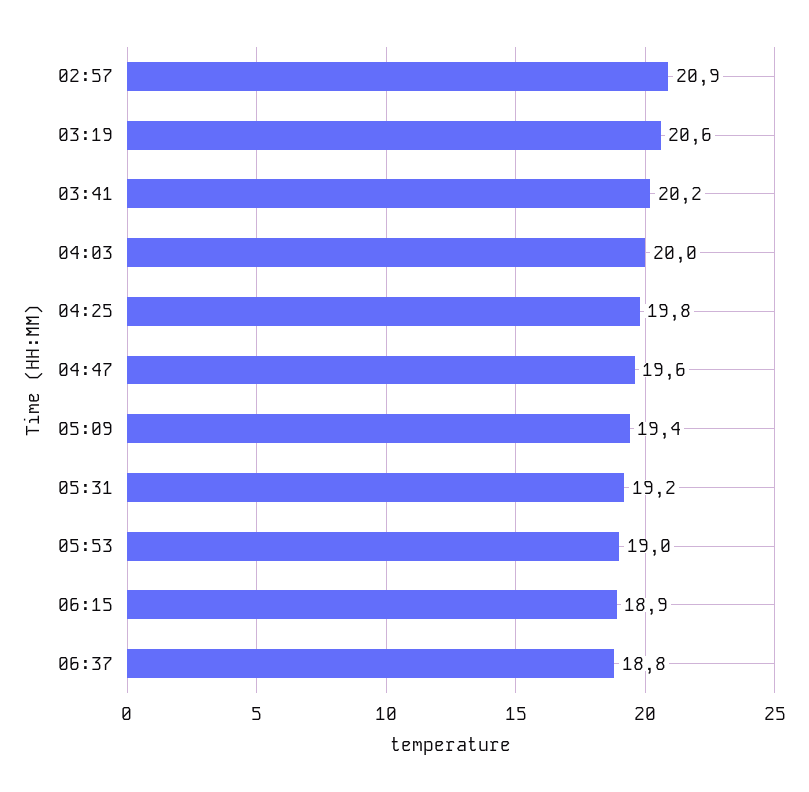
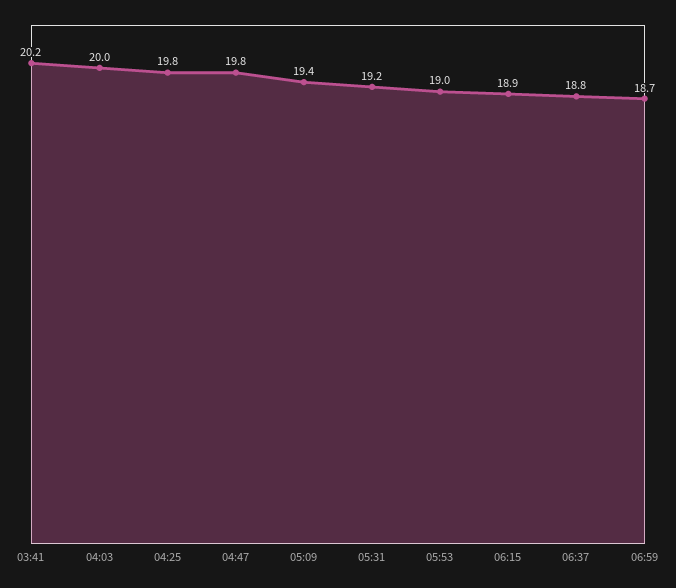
02:57: 20.9 -> none
03:19: 20.6 -> none
04:47: 19.6 -> 19.8
06:59: none -> 18.7

